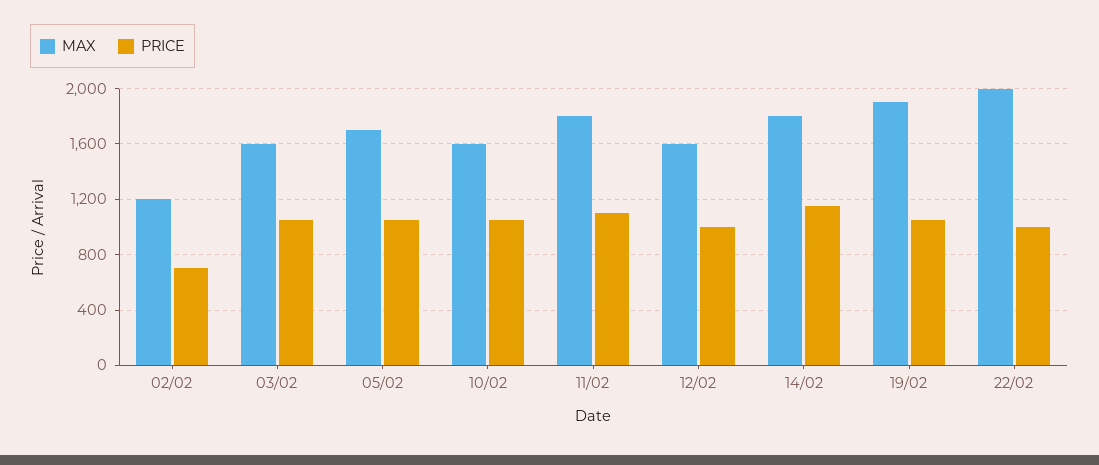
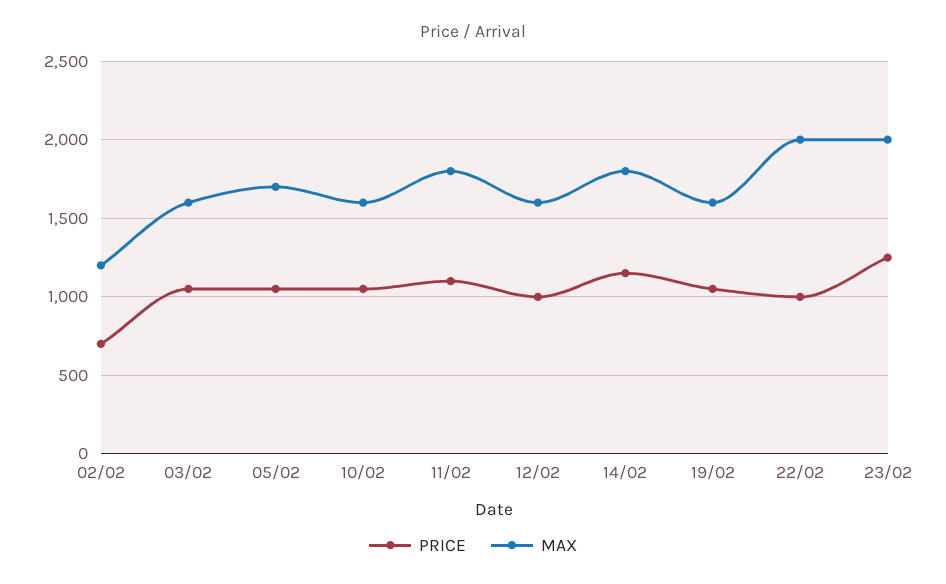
MAX, 19/02: 1900 -> 1600
PRICE, 23/02: none -> 1250
MAX, 23/02: none -> 2000

